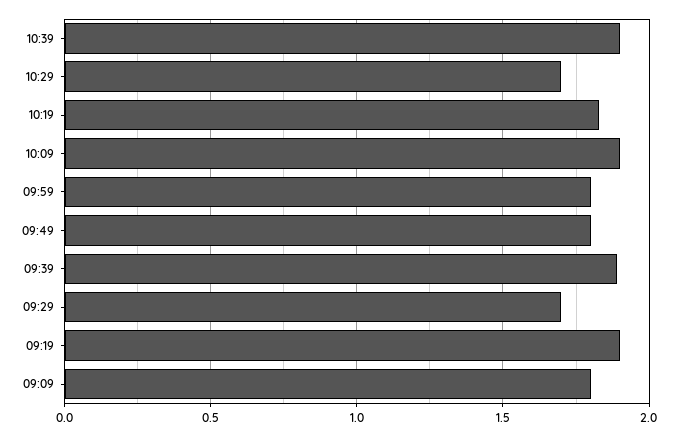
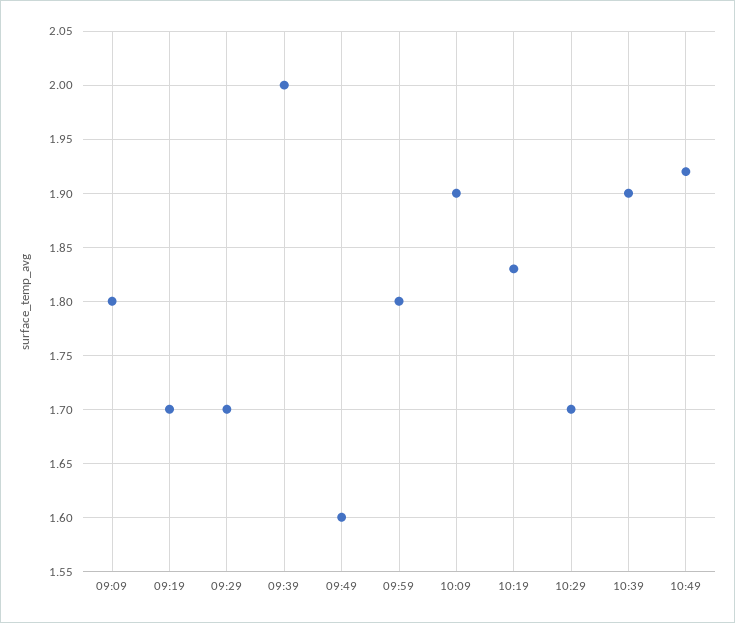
09:49: 1.8 -> 1.6
09:39: 1.9 -> 2
09:19: 1.9 -> 1.7
10:49: none -> 1.92

